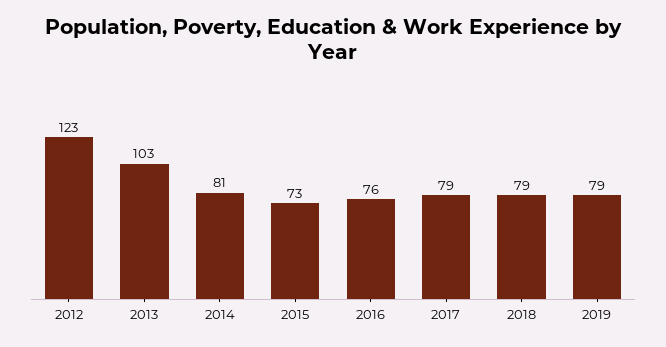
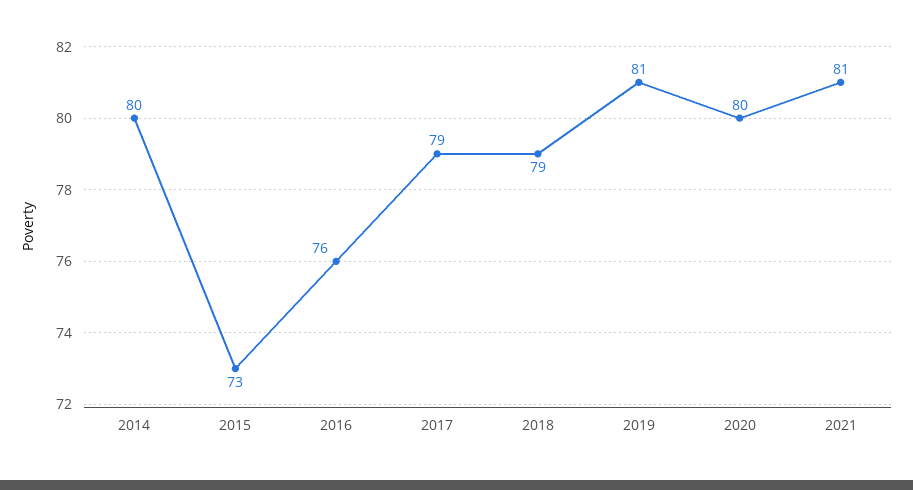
2012: 123 -> none
2013: 103 -> none
2014: 81 -> 80
2019: 79 -> 81
2020: none -> 80
2021: none -> 81

